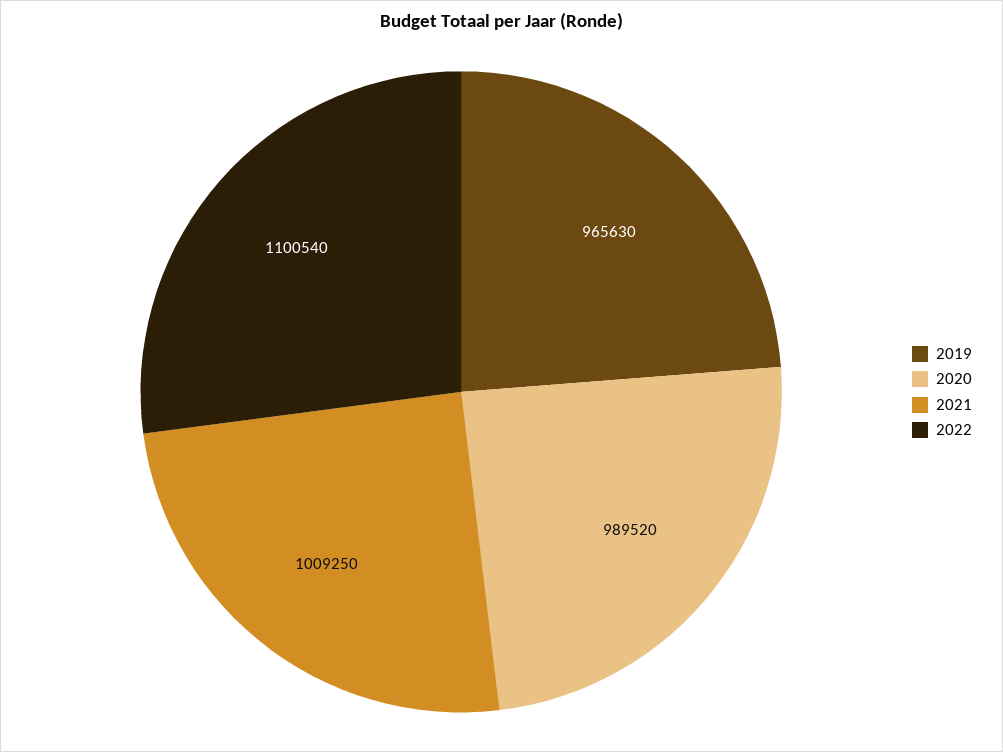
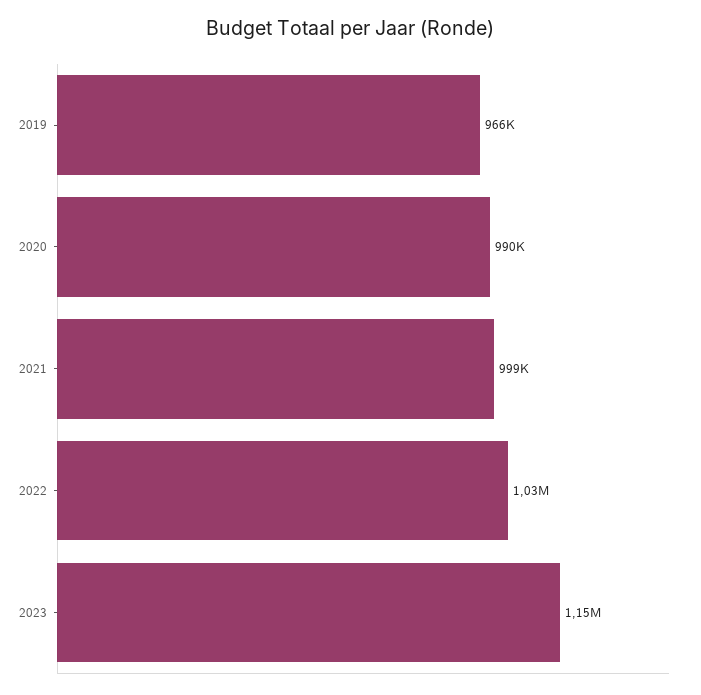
2021: 1009250 -> 999000
2022: 1100540 -> 1030000
2023: none -> 1150000

